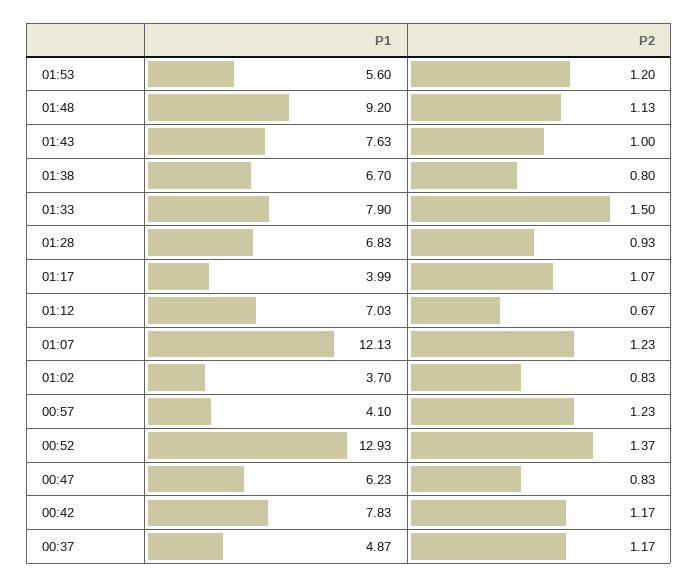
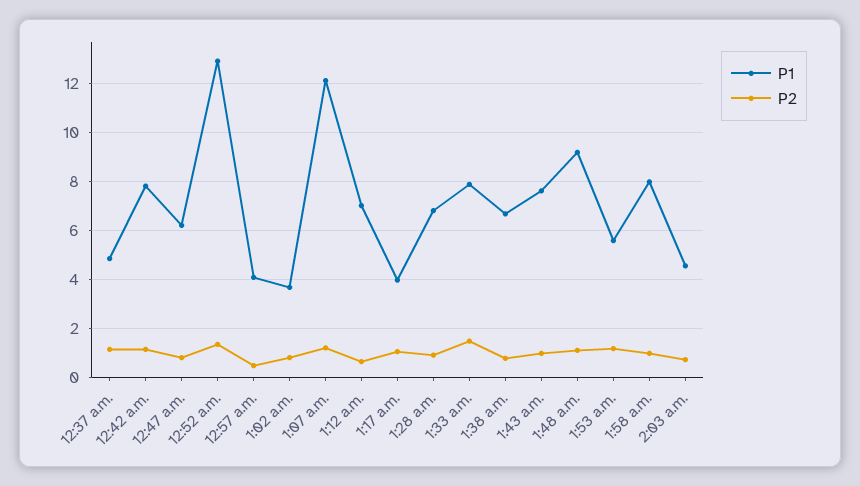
P2, 00:57: 1.23 -> 0.5
P1, 1:58 a.m.: none -> 8
P2, 1:58 a.m.: none -> 1
P1, 2:03 a.m.: none -> 4.5
P2, 2:03 a.m.: none -> 0.75

